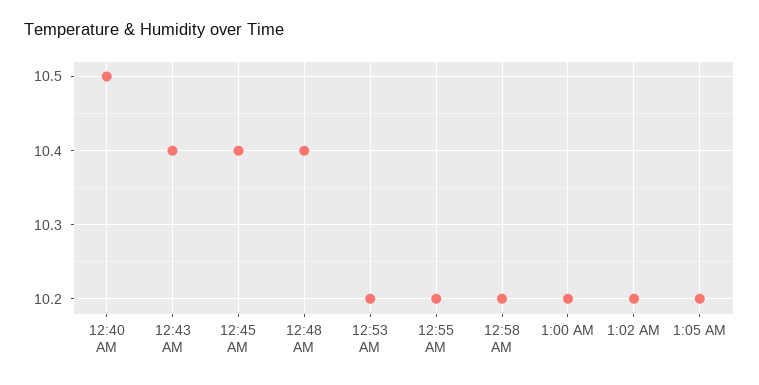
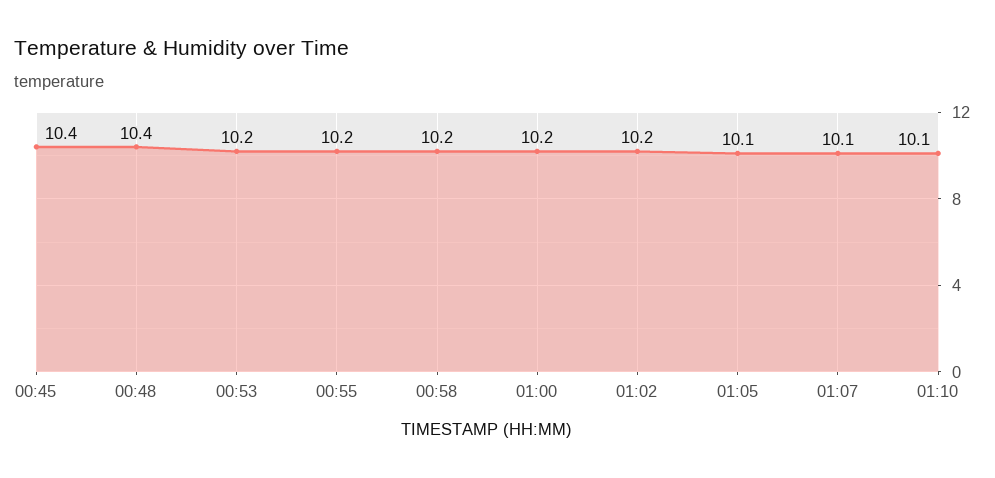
12:40 AM: 10.5 -> none
12:43 AM: 10.4 -> none
1:05 AM: 10.2 -> 10.1
01:07: none -> 10.1
01:10: none -> 10.1

